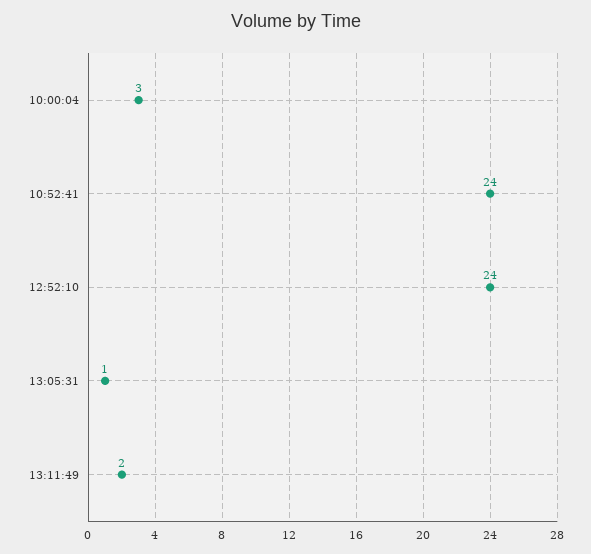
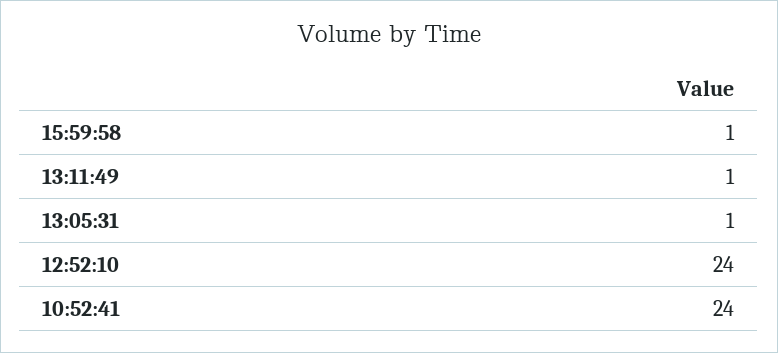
10:00:04: 3 -> none
13:11:49: 2 -> 1
15:59:58: none -> 1

